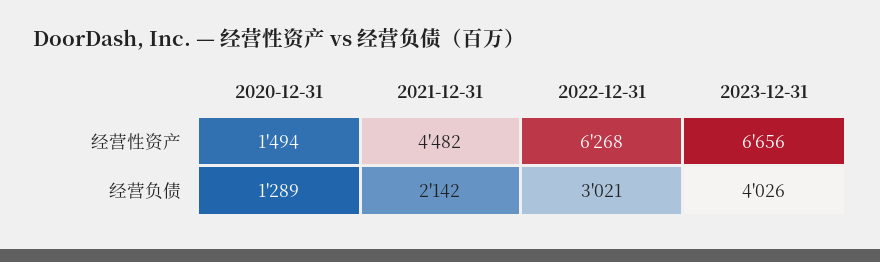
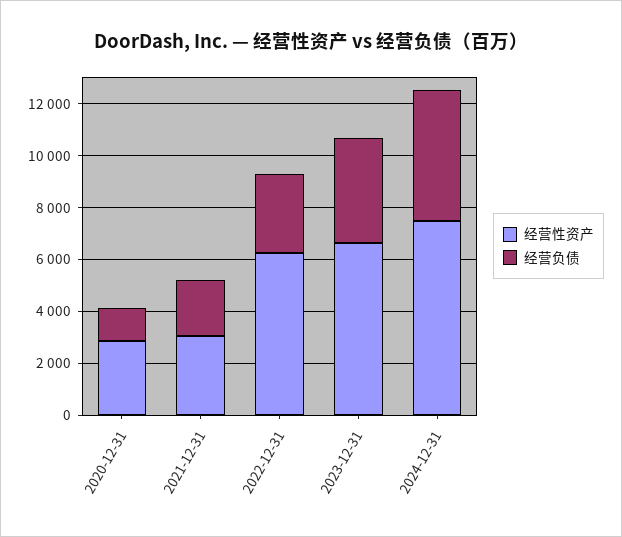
经营性资产, 2020-12-31: 1494 -> 3000
经营性资产, 2021-12-31: 4482 -> 3000
经营性资产, 2024-12-31: none -> 7500
经营负债, 2024-12-31: none -> 5000

